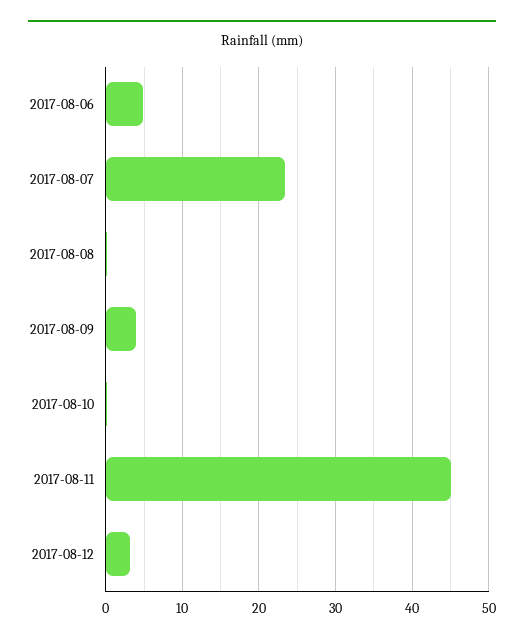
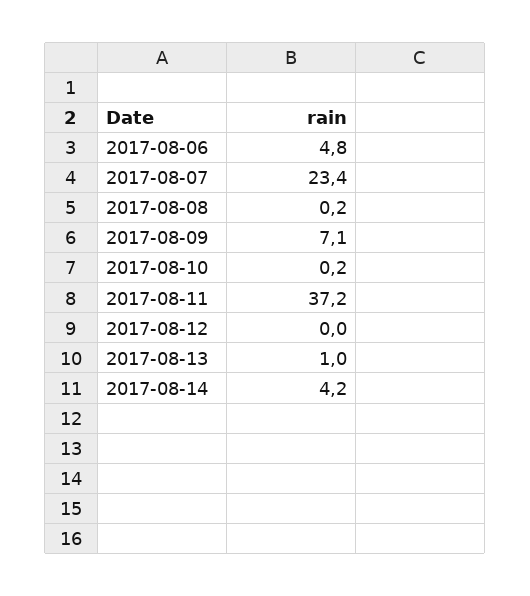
2017-08-09: 4 -> 7.1
2017-08-11: 45 -> 37.2
2017-08-12: 3 -> 0
2017-08-13: none -> 1
2017-08-14: none -> 4.2

